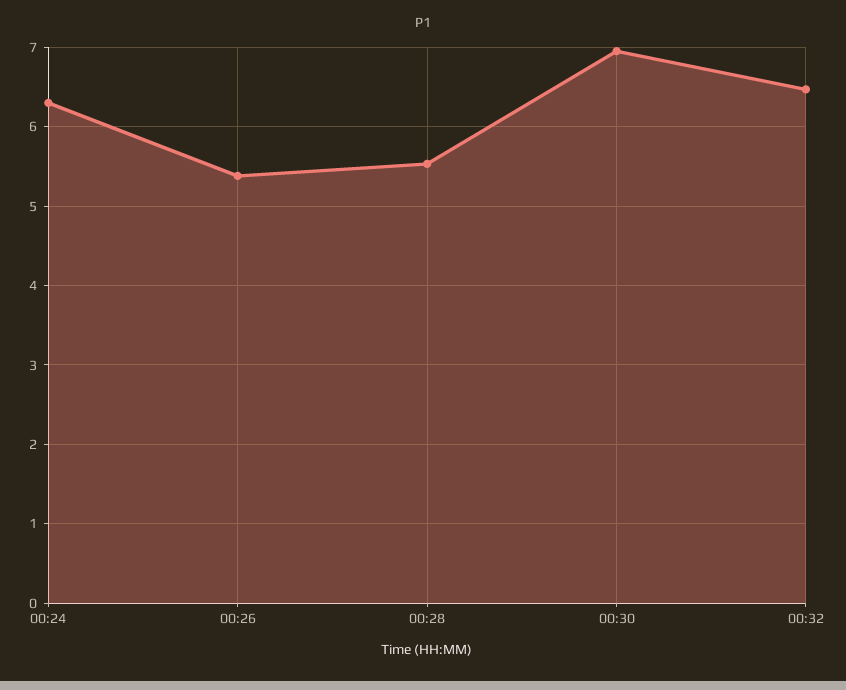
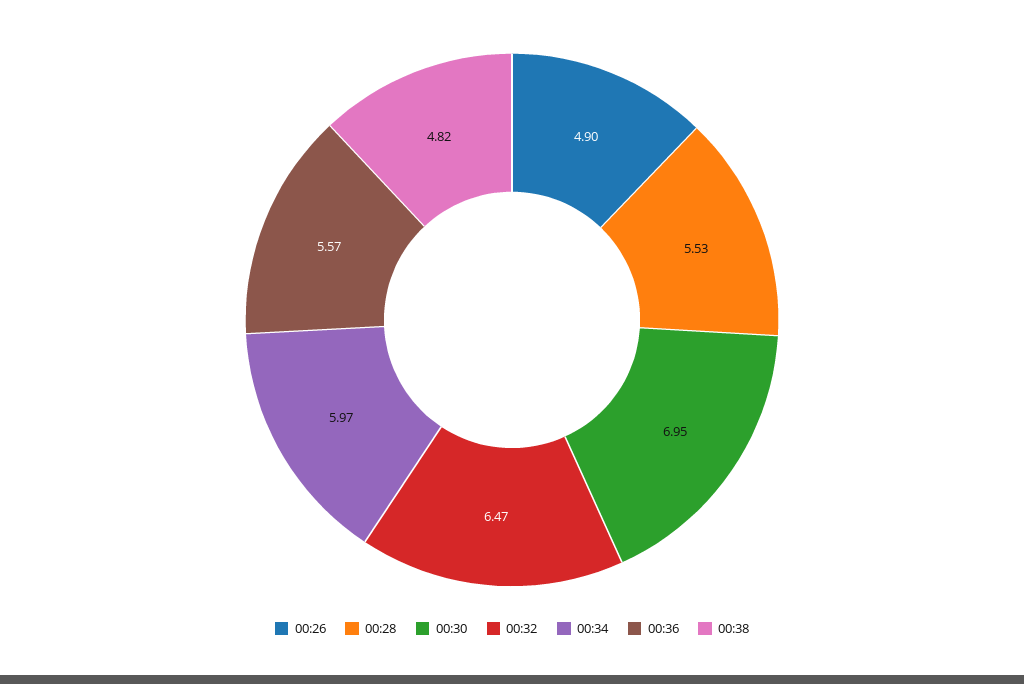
00:24: 6.3 -> none
00:26: 5.4 -> 4.9
00:34: none -> 5.97
00:36: none -> 5.57
00:38: none -> 4.82

